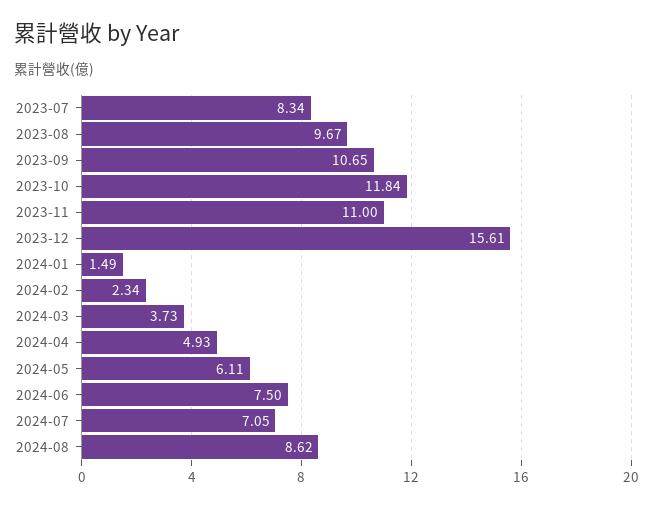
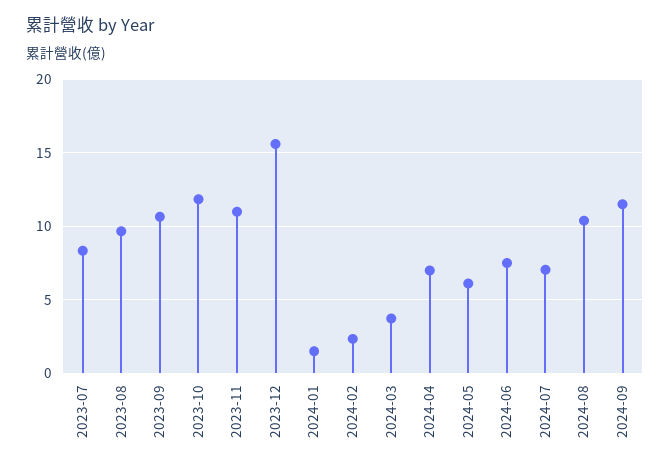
2024-04: 4.93 -> 7
2024-08: 8.62 -> 10.5
2024-09: none -> 11.5

